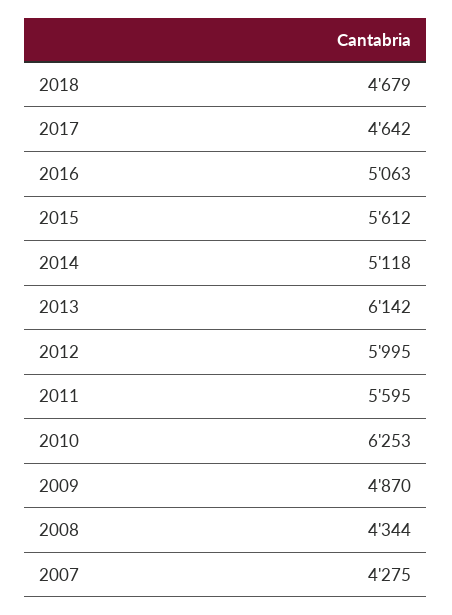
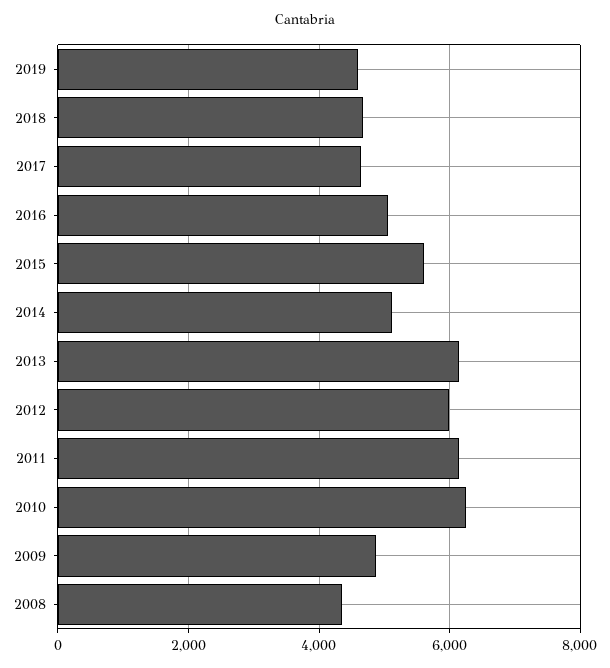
2011: 5595 -> 6200
2007: 4275 -> none
2019: none -> 4600

